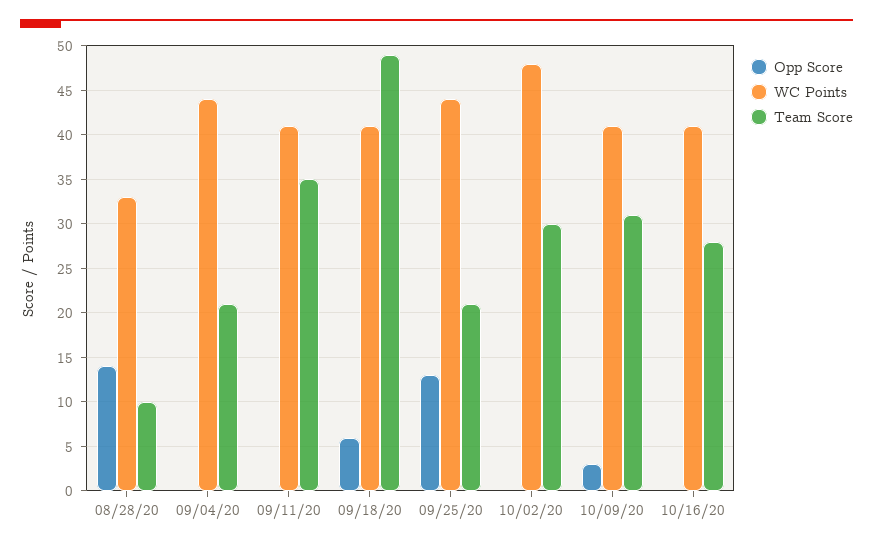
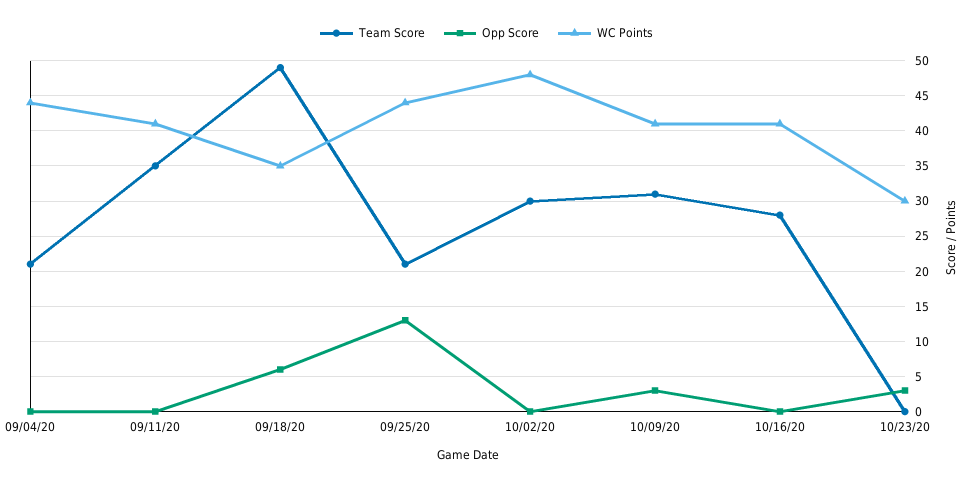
Opp Score, 08/28/20: 14 -> none
WC Points, 08/28/20: 33 -> none
Team Score, 08/28/20: 10 -> none
WC Points, 09/18/20: 41 -> 35
Team Score, 10/23/20: none -> 0
Opp Score, 10/23/20: none -> 3
WC Points, 10/23/20: none -> 30

